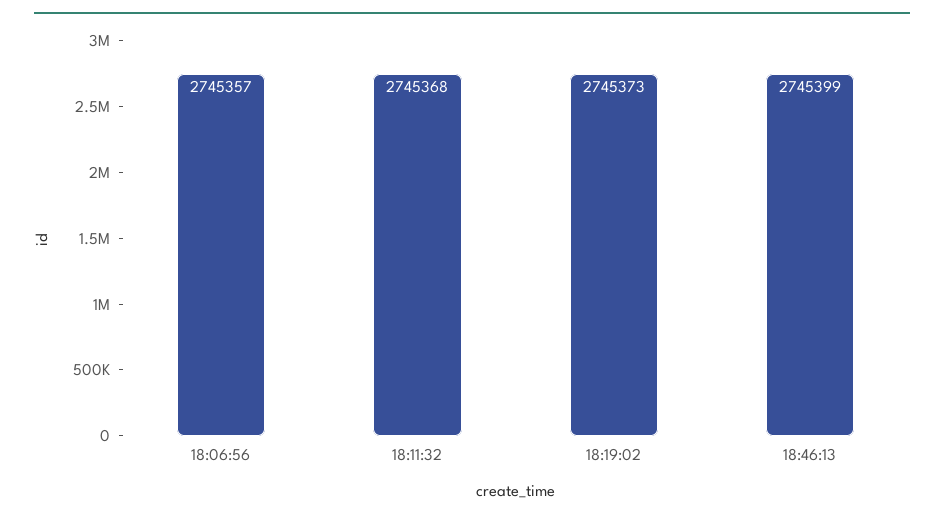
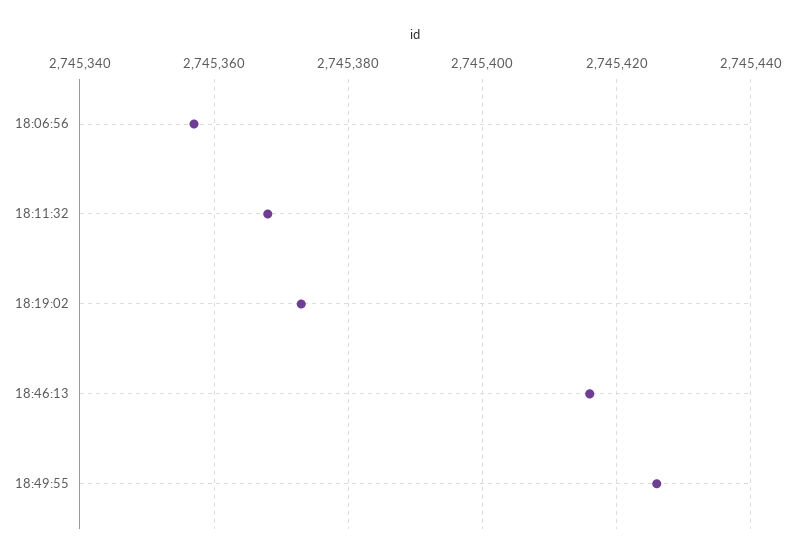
18:46:13: 2745399 -> 2745415
18:49:55: none -> 2745425

